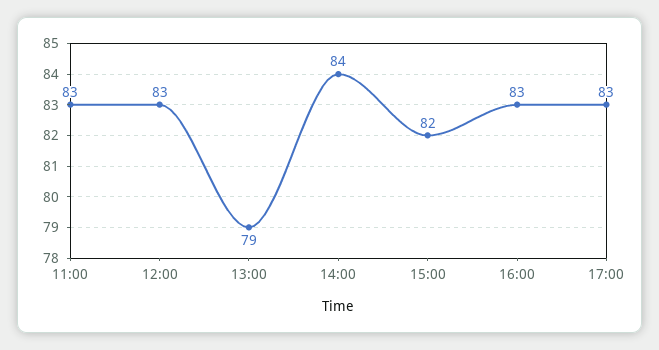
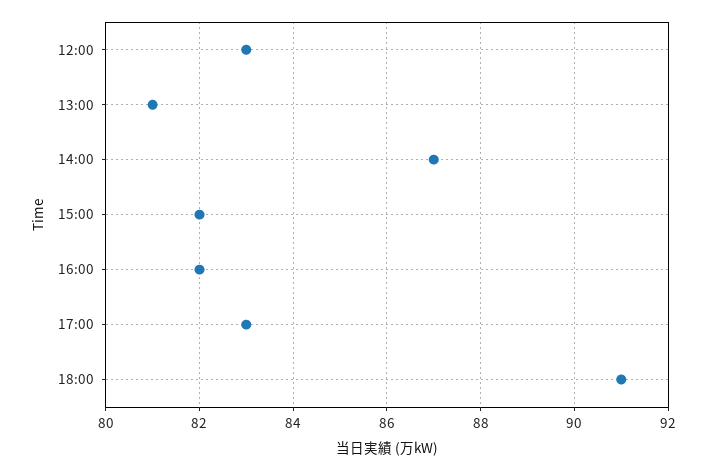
11:00: 83 -> none
13:00: 79 -> 81
14:00: 84 -> 87
16:00: 83 -> 82
18:00: none -> 91

